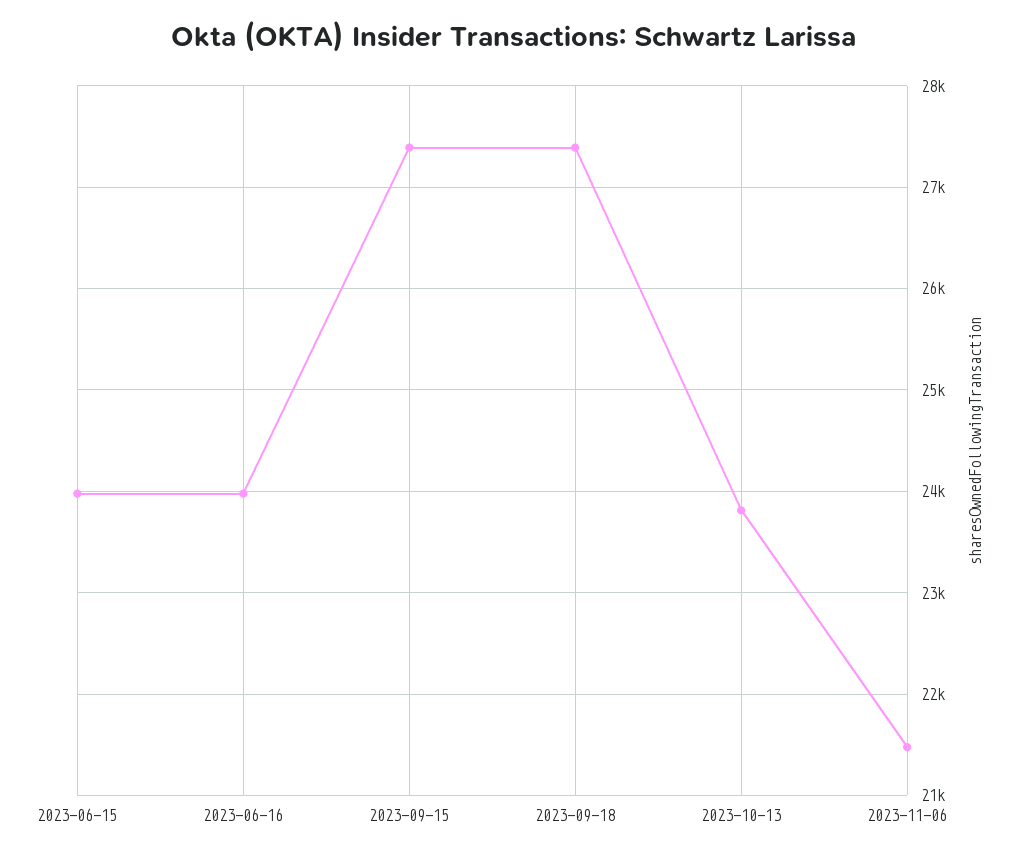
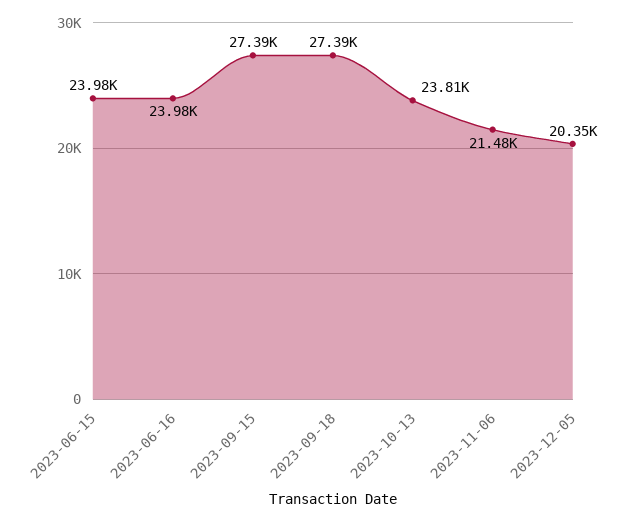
2023-12-05: none -> 20350

